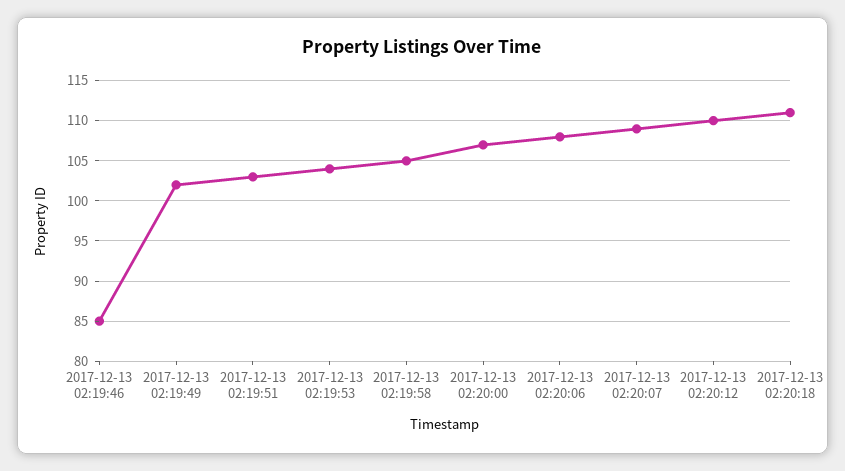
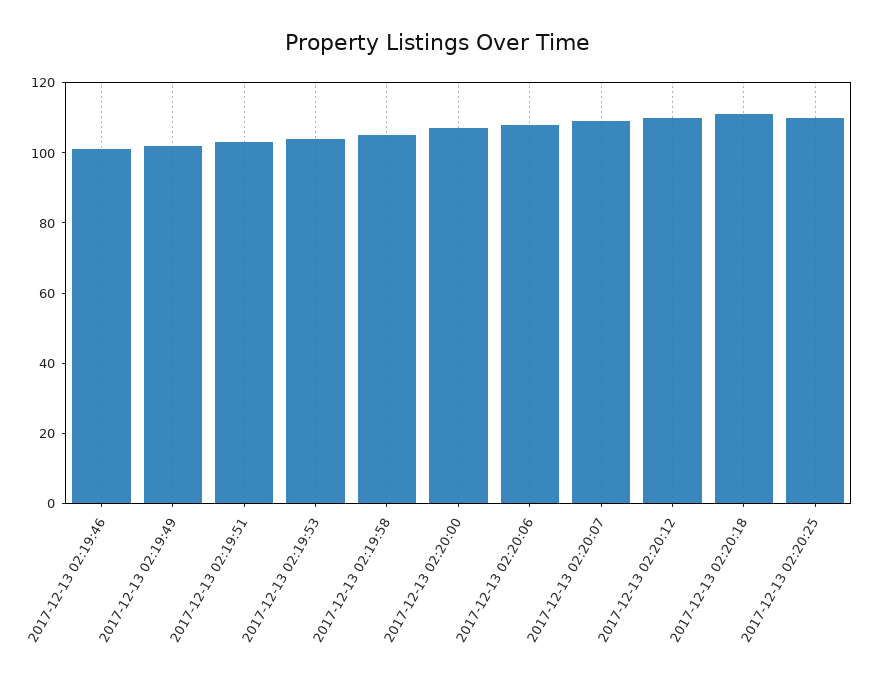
2017-12-13 02:19:46: 85 -> 100
2017-12-13 02:20:25: none -> 110

